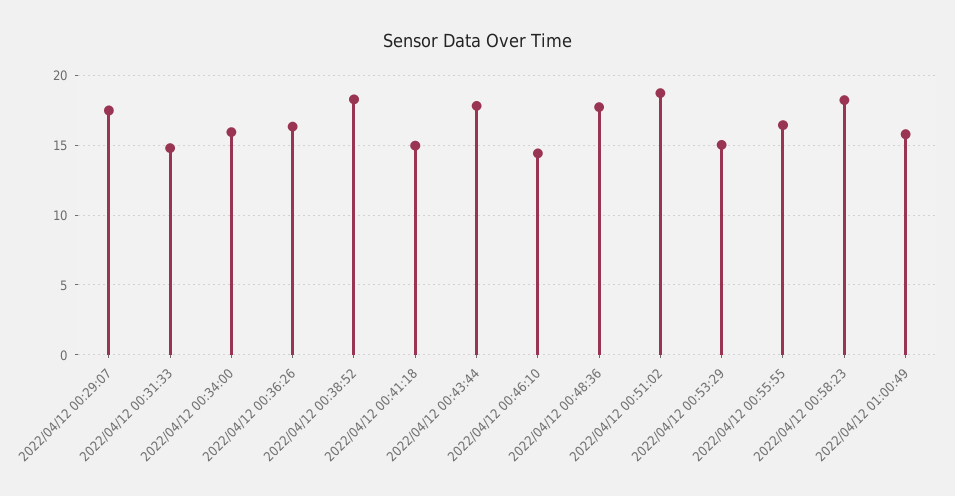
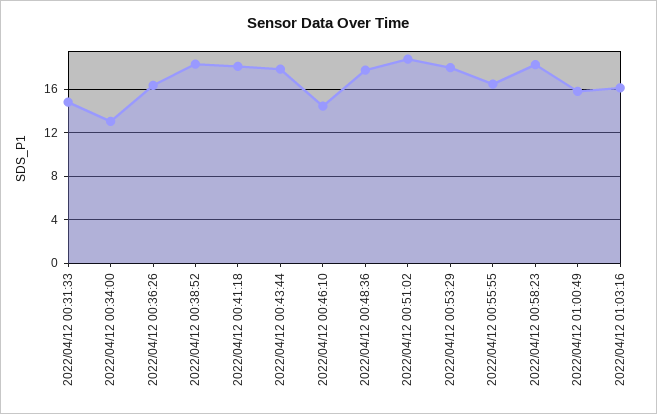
2022/04/12 00:29:07: 17.5 -> none
2022/04/12 00:34:00: 16 -> 13
2022/04/12 00:41:18: 15 -> 18
2022/04/12 00:53:29: 15 -> 18
2022/04/12 01:03:16: none -> 16

